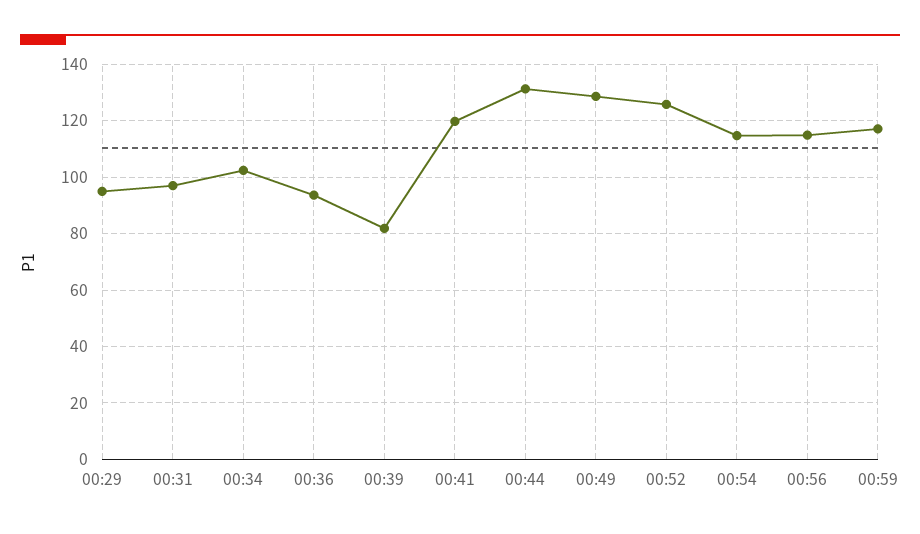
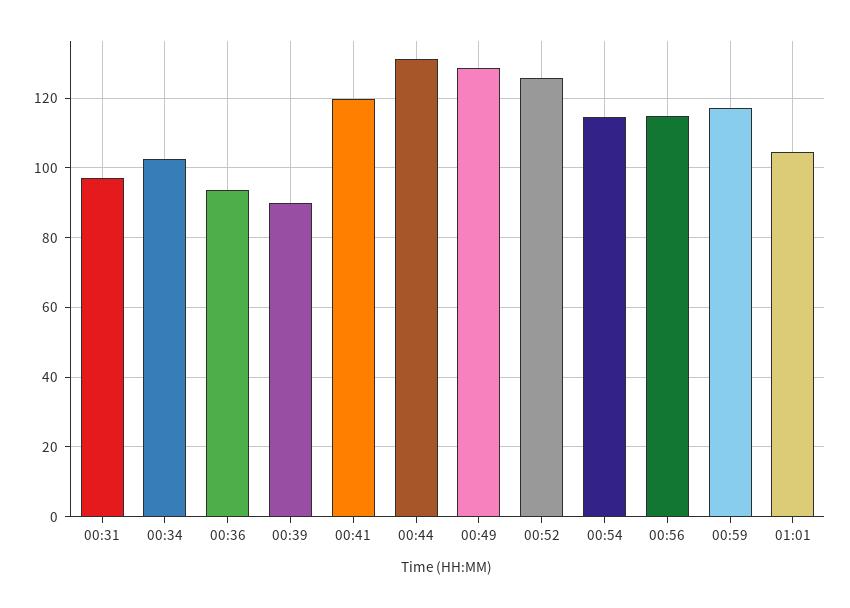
00:29: 95 -> none
00:39: 82.5 -> 90
01:01: none -> 104

